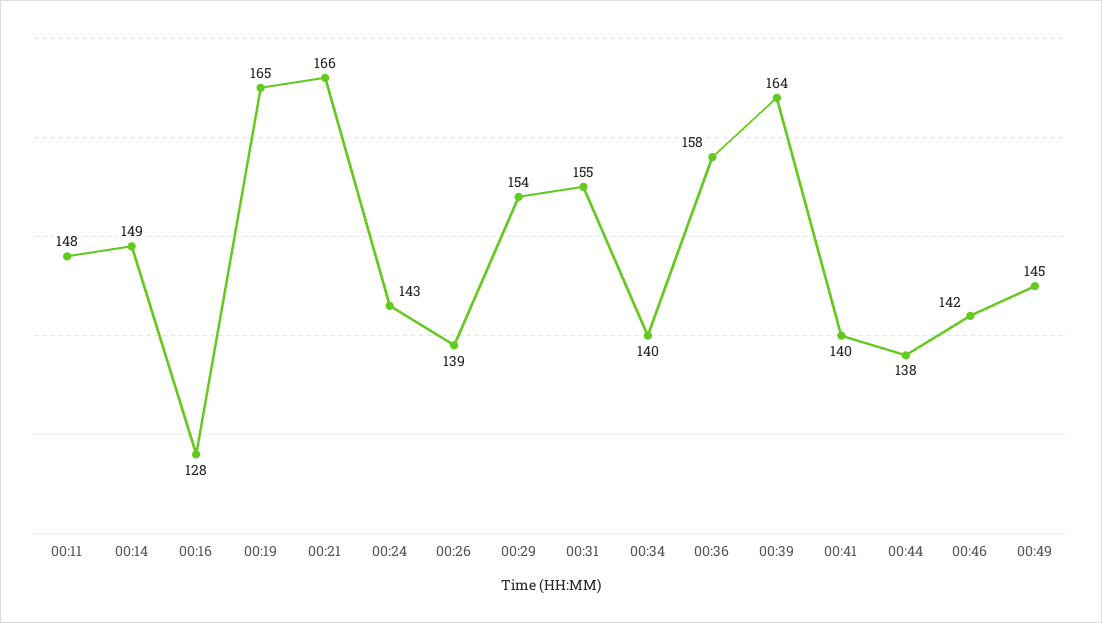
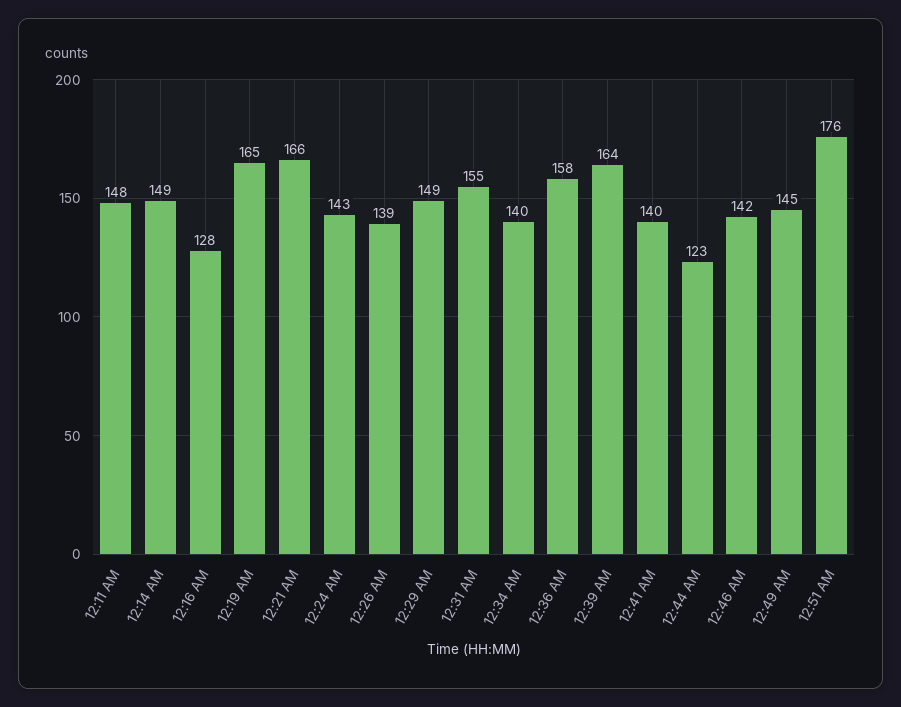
00:29: 154 -> 149
00:44: 138 -> 123
12:51 AM: none -> 176

